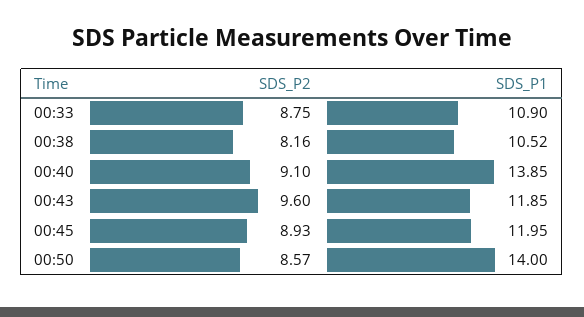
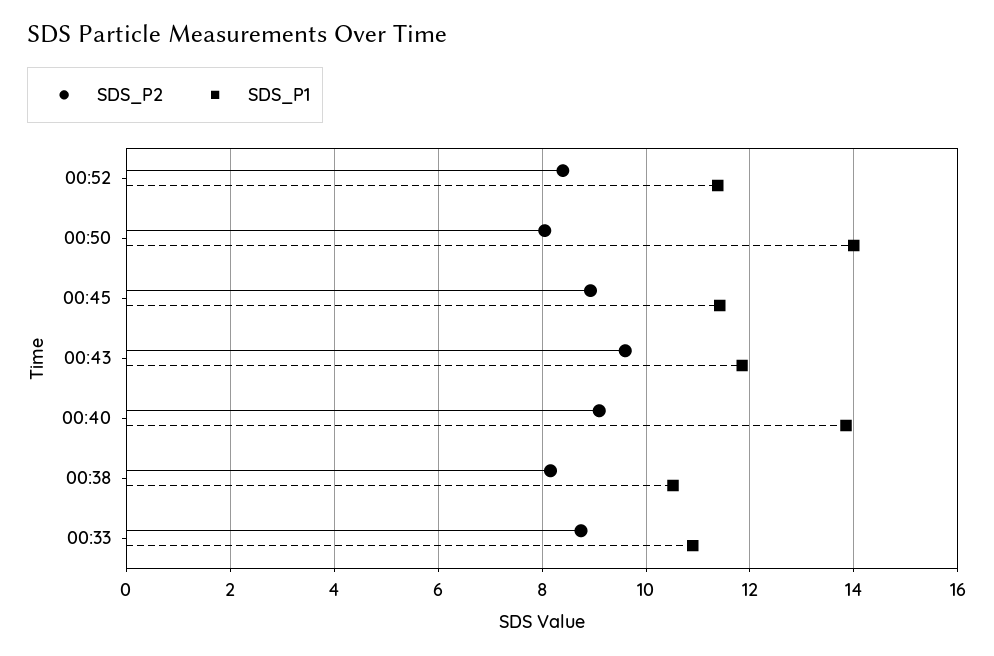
SDS_P1, 00:45: 11.95 -> 11.4
SDS_P2, 00:50: 8.57 -> 8
SDS_P2, 00:52: none -> 8.4
SDS_P1, 00:52: none -> 11.4

